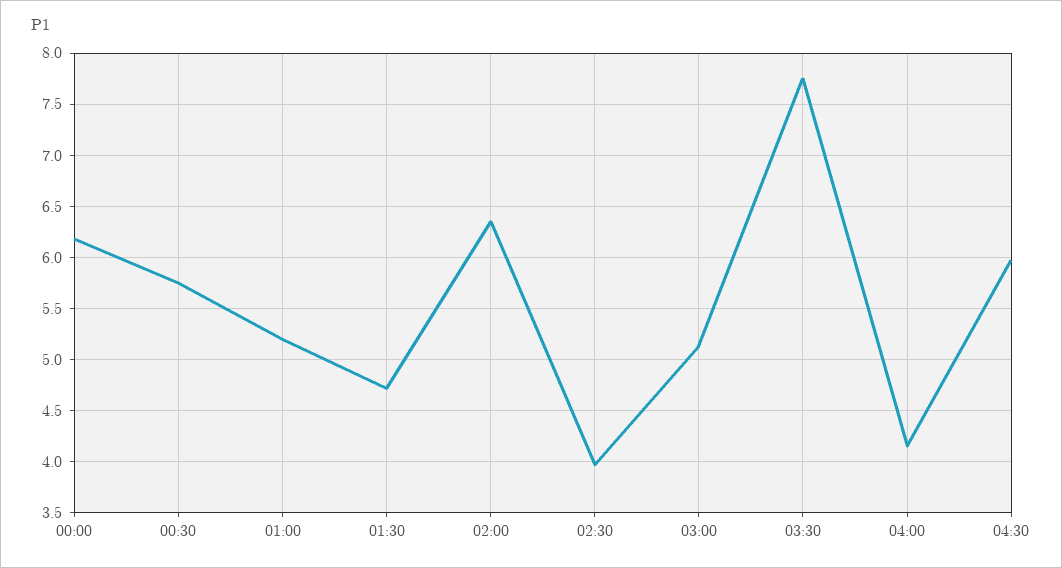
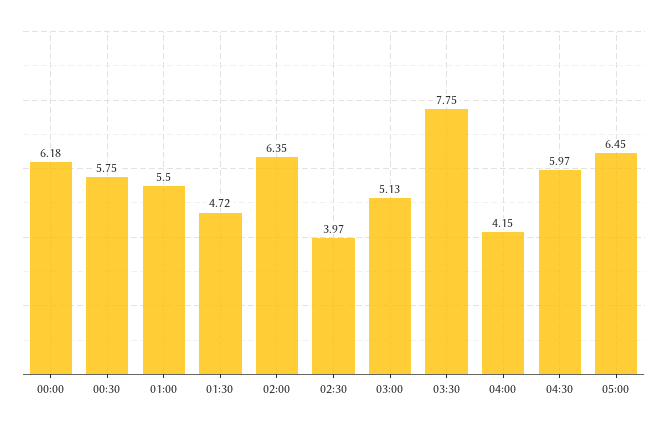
01:00: 5.2 -> 5.5
05:00: none -> 6.45

